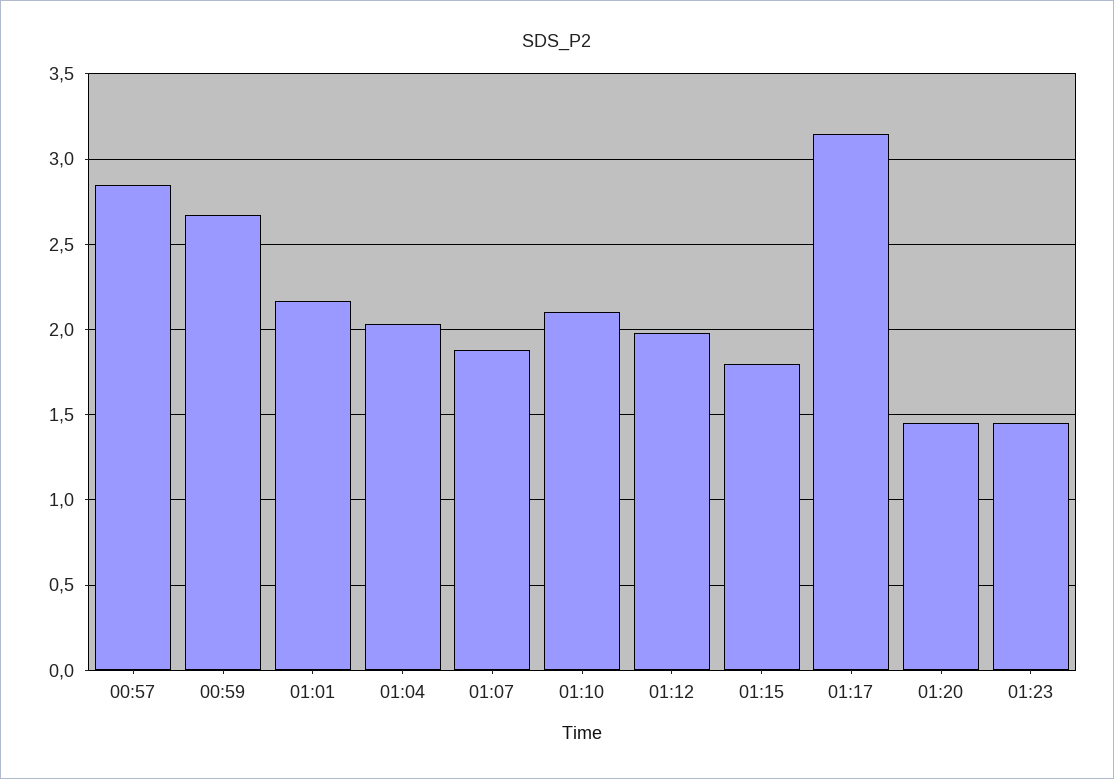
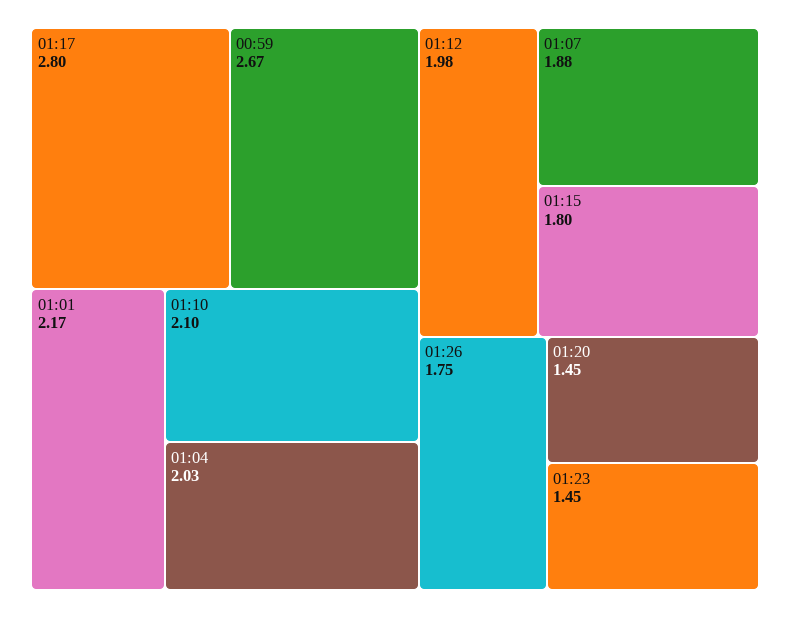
00:57: 2.85 -> none
01:17: 3.15 -> 2.8
01:26: none -> 1.75

